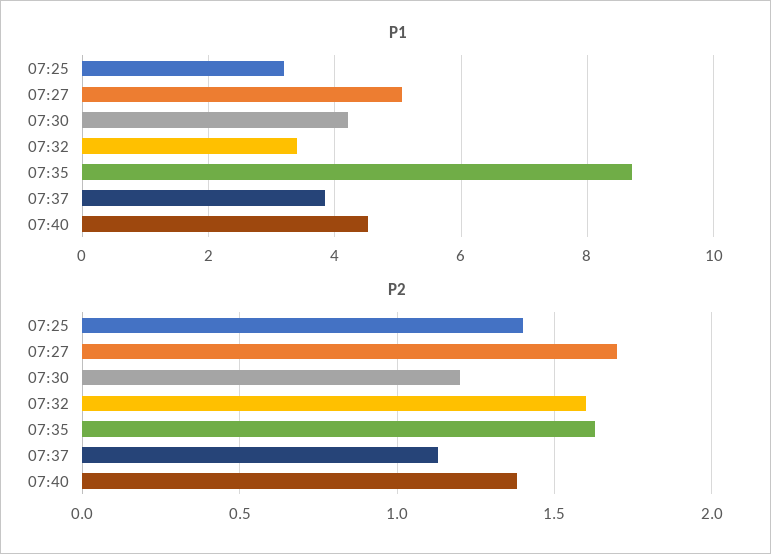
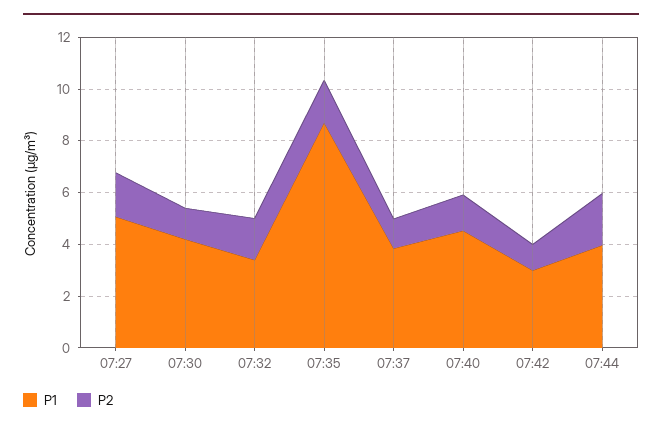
P1, 07:25: 3.2 -> none
P2, 07:25: 1.4 -> none
P1, 07:42: none -> 3
P2, 07:42: none -> 1
P1, 07:44: none -> 4
P2, 07:44: none -> 2

